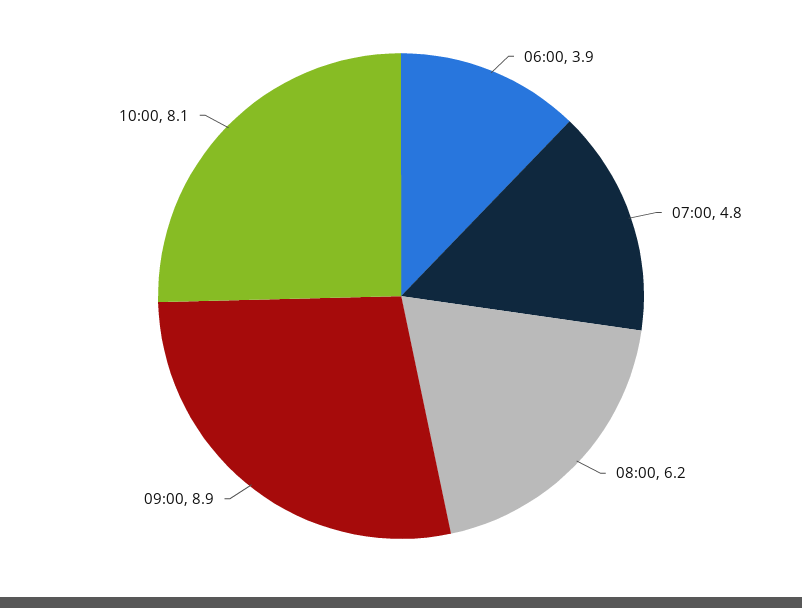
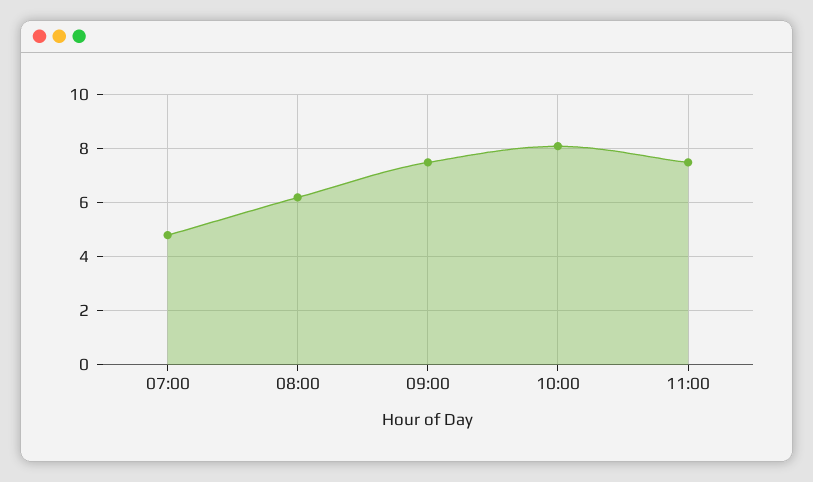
06:00: 3.9 -> none
09:00: 8.9 -> 7.5
11:00: none -> 7.5

